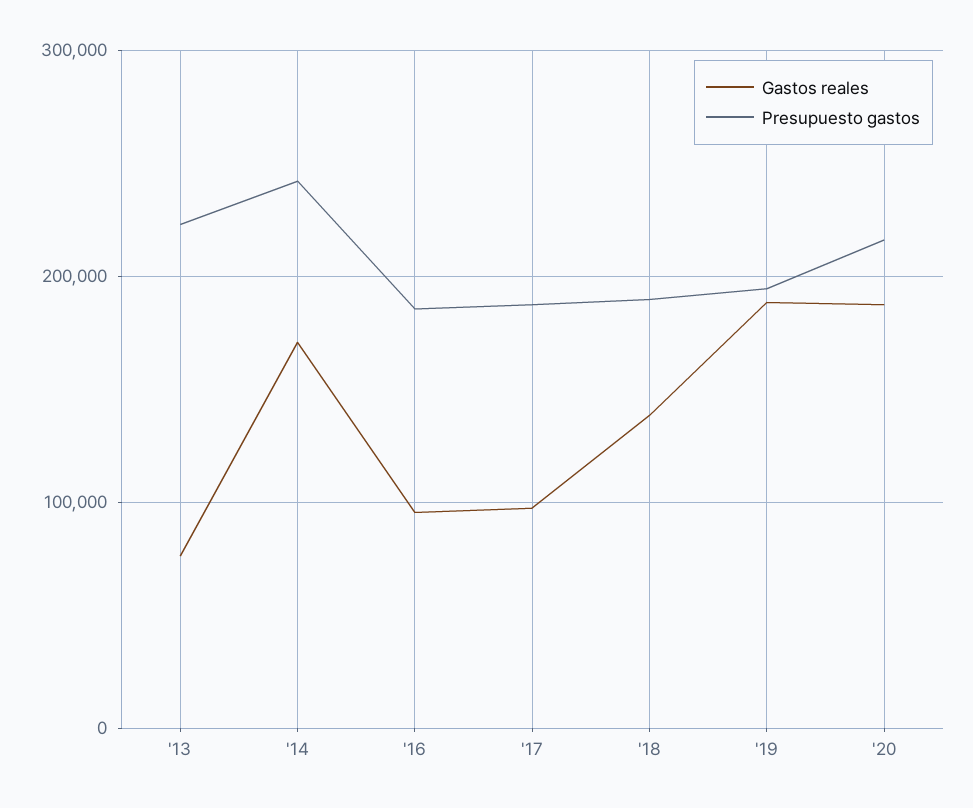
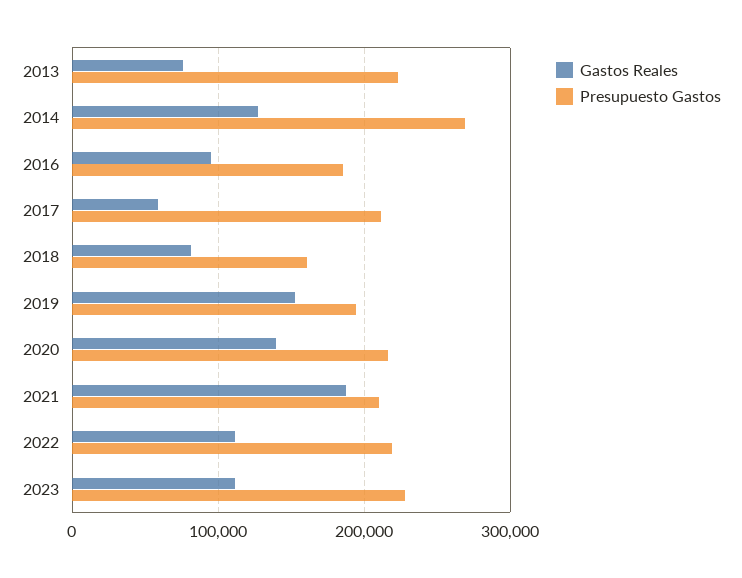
Gastos reales, '14: 170000 -> 130000
Presupuesto gastos, '14: 240000 -> 270000
Gastos reales, '17: 100000 -> 60000
Presupuesto gastos, '17: 190000 -> 210000
Gastos reales, '18: 140000 -> 80000
Presupuesto gastos, '18: 190000 -> 160000
Gastos reales, '19: 190000 -> 150000
Gastos reales, '20: 190000 -> 140000
Gastos reales, 2021: none -> 190000
Presupuesto gastos, 2021: none -> 210000
Gastos reales, 2022: none -> 110000
Presupuesto gastos, 2022: none -> 220000
Gastos reales, 2023: none -> 110000
Presupuesto gastos, 2023: none -> 230000

